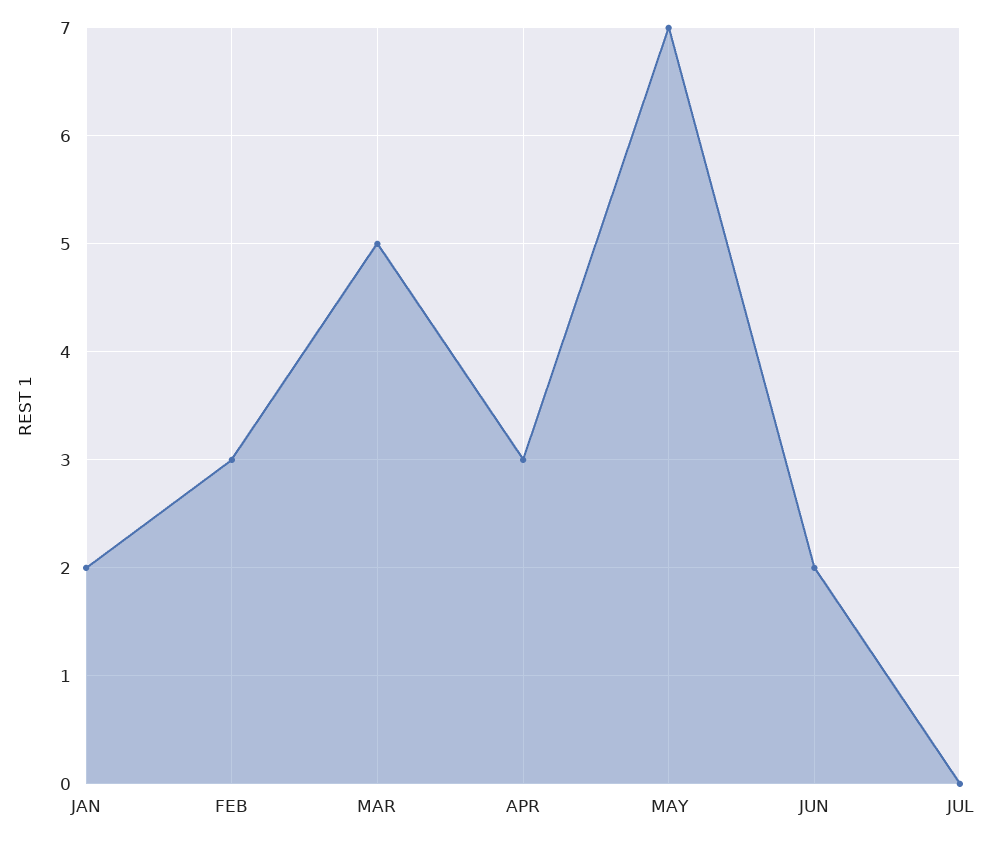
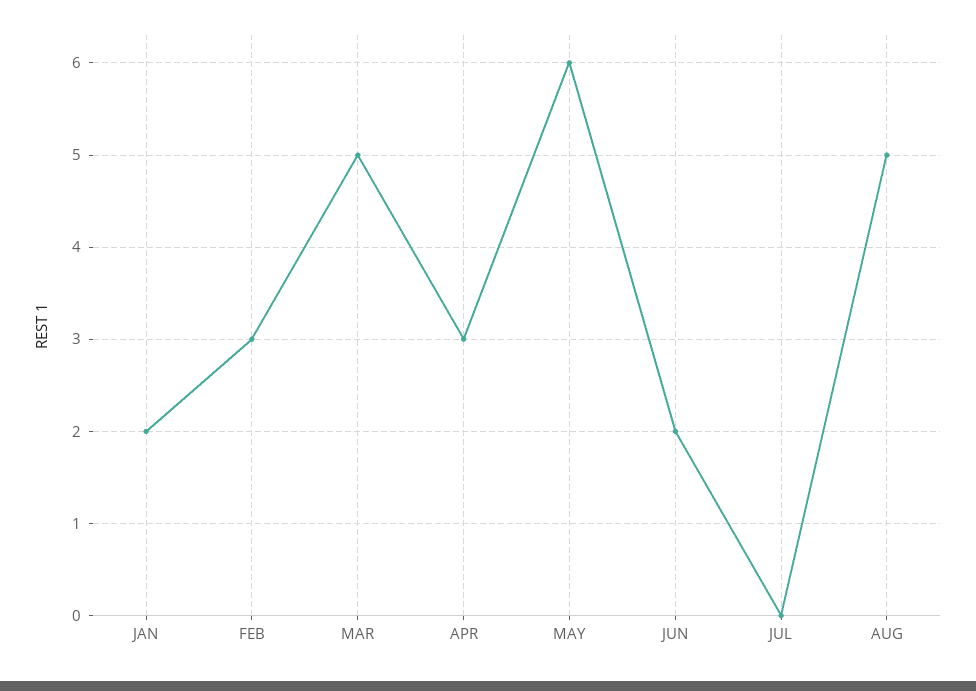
MAY: 7 -> 6
AUG: none -> 5

